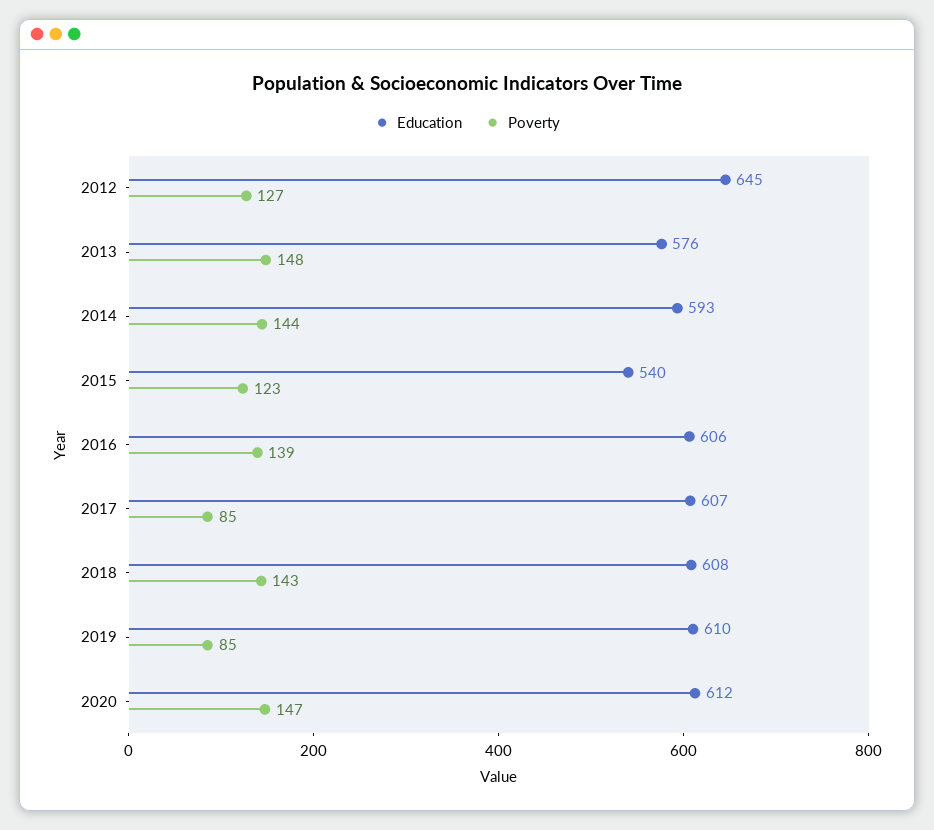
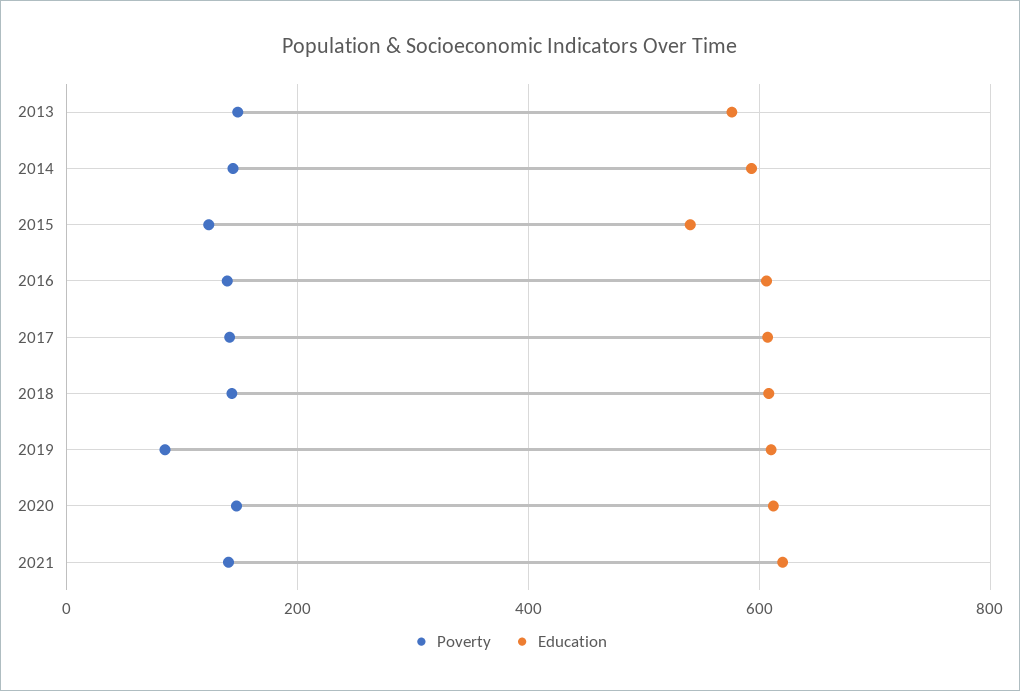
Education, 2012: 645 -> none
Poverty, 2012: 127 -> none
Poverty, 2017: 85 -> 140
Poverty, 2021: none -> 140
Education, 2021: none -> 620

